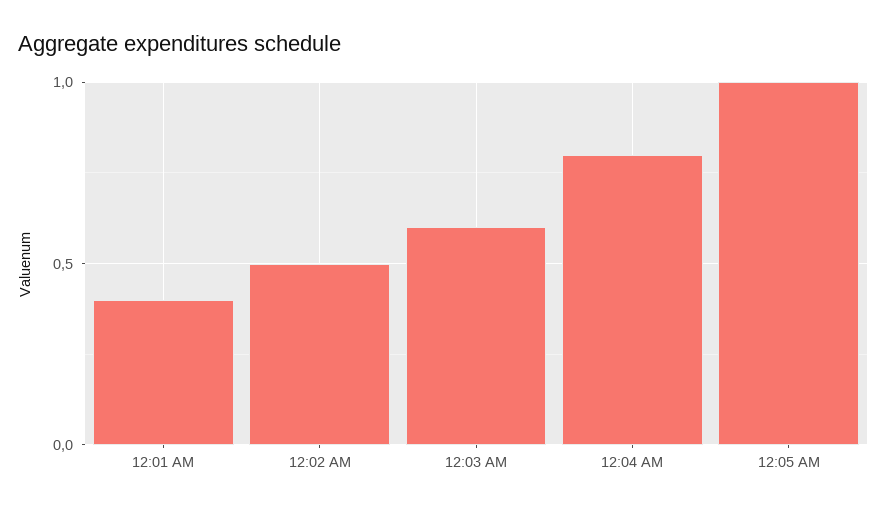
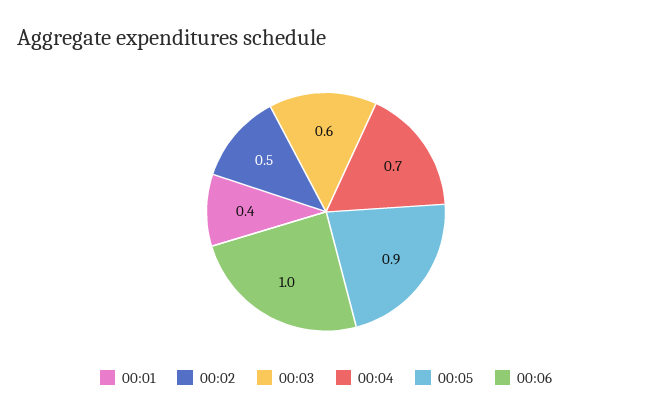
12:04 AM: 0.8 -> 0.7
12:05 AM: 1 -> 0.9
00:06: none -> 1

